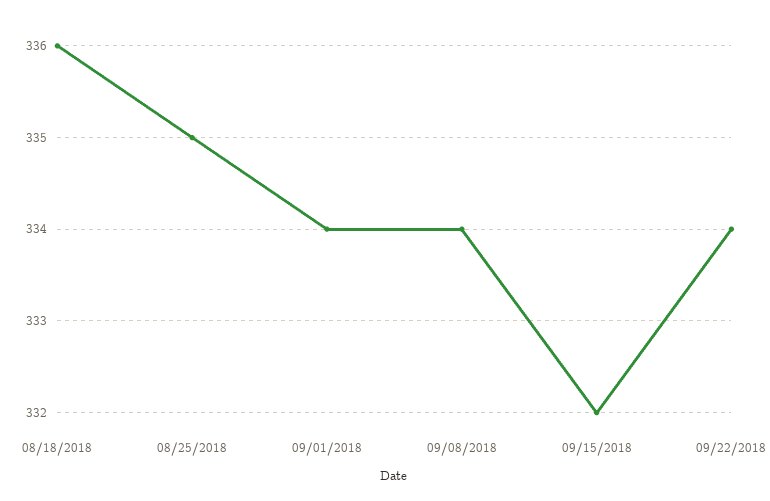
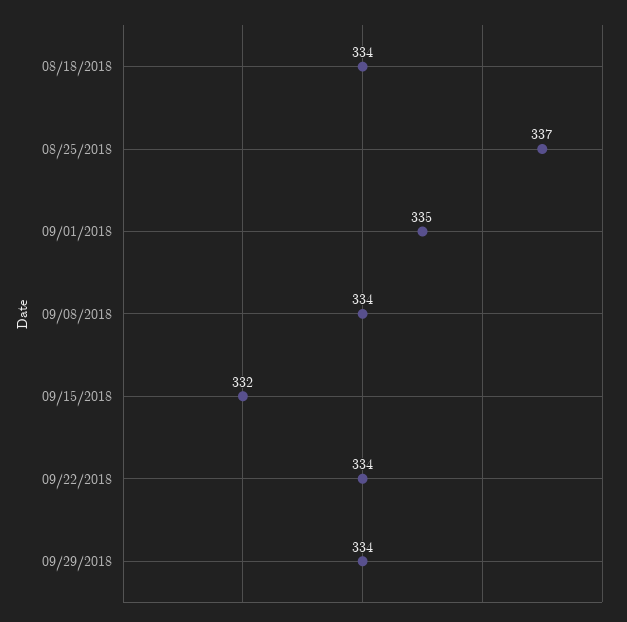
08/18/2018: 336 -> 334
08/25/2018: 335 -> 337
09/01/2018: 334 -> 335
09/29/2018: none -> 334

